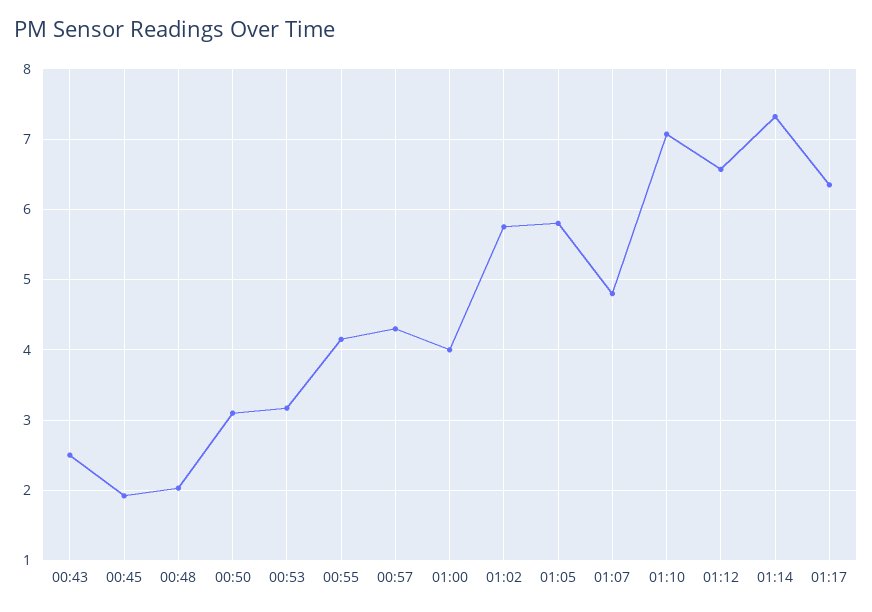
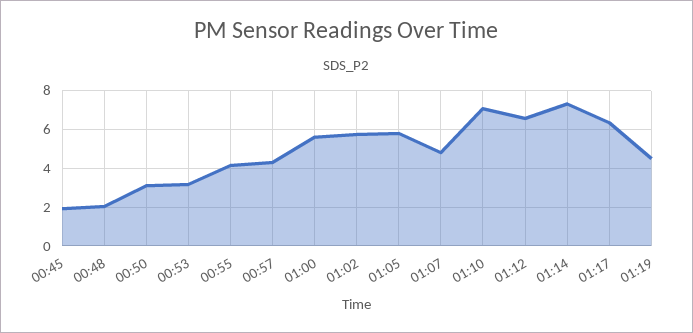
00:43: 2.5 -> none
01:00: 4 -> 5.5
01:19: none -> 4.5

